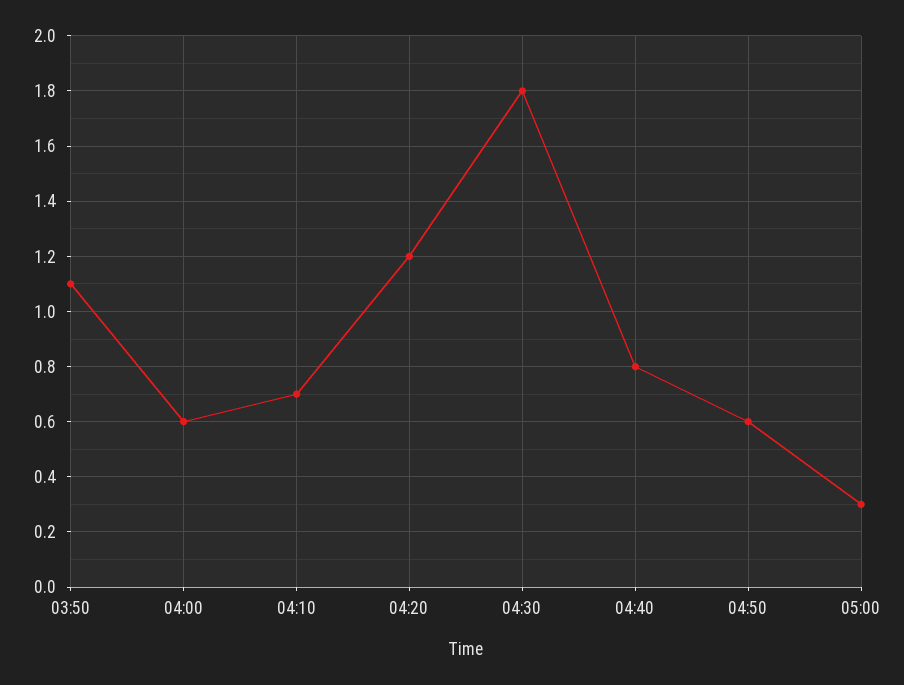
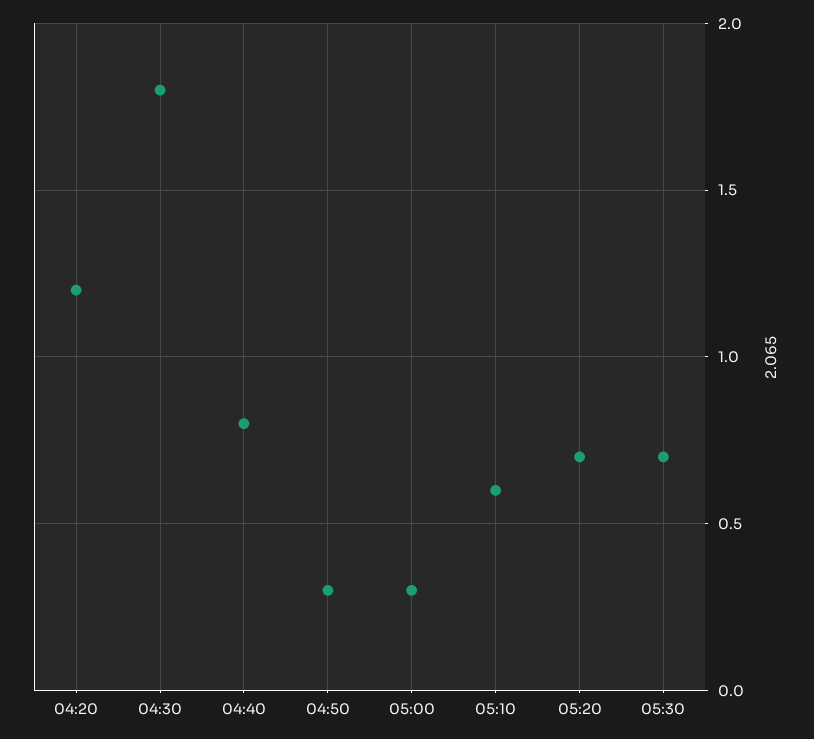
03:50: 1.1 -> none
04:00: 0.6 -> none
04:10: 0.7 -> none
04:50: 0.6 -> 0.3
05:10: none -> 0.6
05:20: none -> 0.7
05:30: none -> 0.7

